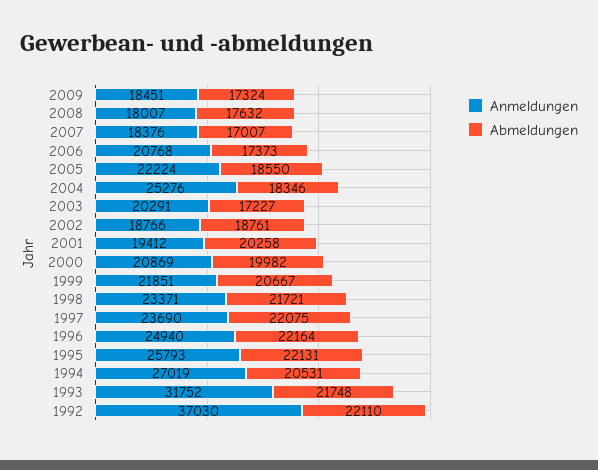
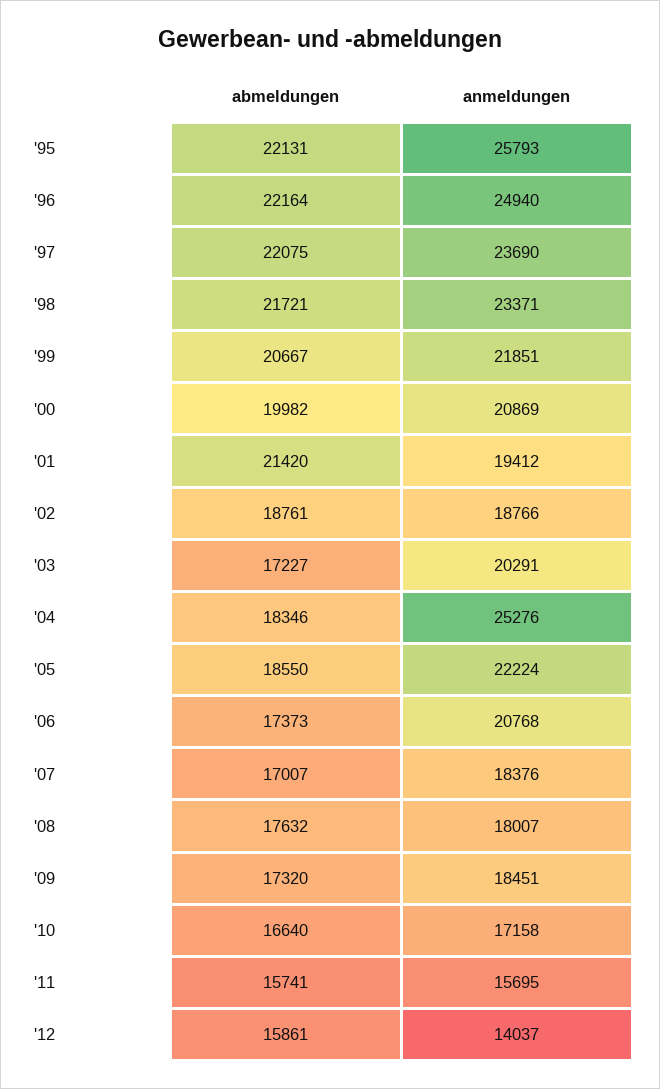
Abmeldungen, 2009: 17324 -> 17320
Abmeldungen, 2001: 20258 -> 21420
Anmeldungen, 1994: 27019 -> none
Abmeldungen, 1994: 20531 -> none
Anmeldungen, 1993: 31752 -> none
Abmeldungen, 1993: 21748 -> none
Anmeldungen, 1992: 37030 -> none
Abmeldungen, 1992: 22110 -> none
Abmeldungen, '10: none -> 16640
Anmeldungen, '10: none -> 17158
Abmeldungen, '11: none -> 15741
Anmeldungen, '11: none -> 15695
Abmeldungen, '12: none -> 15861
Anmeldungen, '12: none -> 14037

